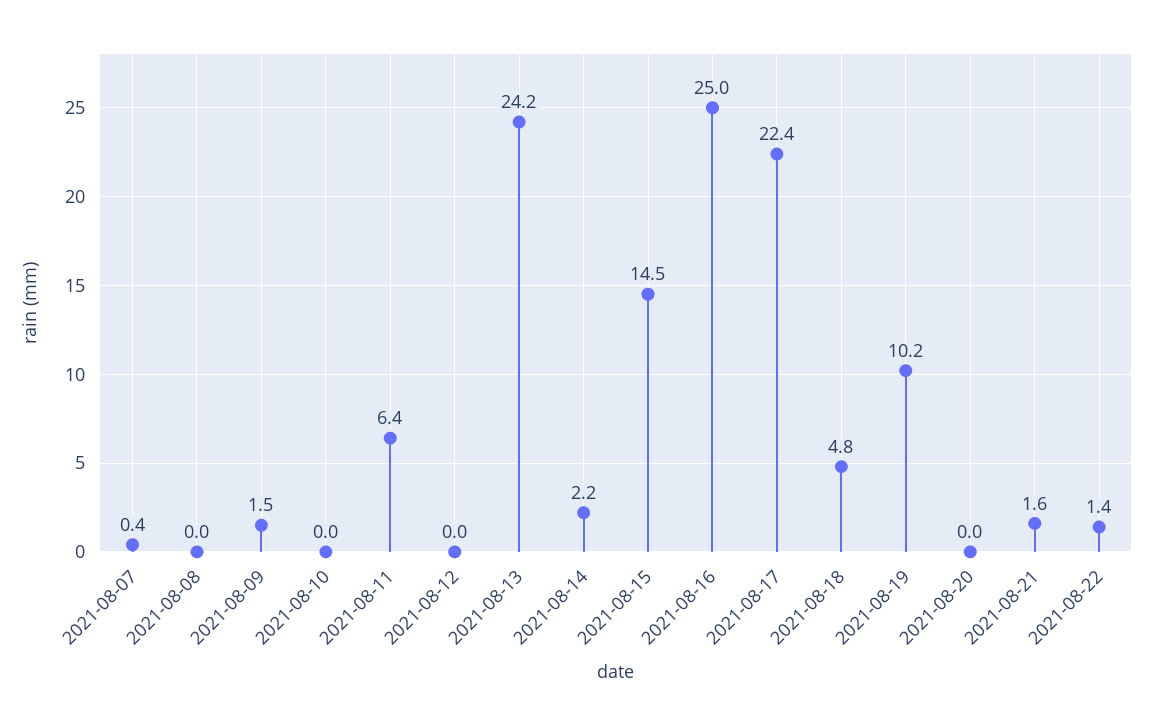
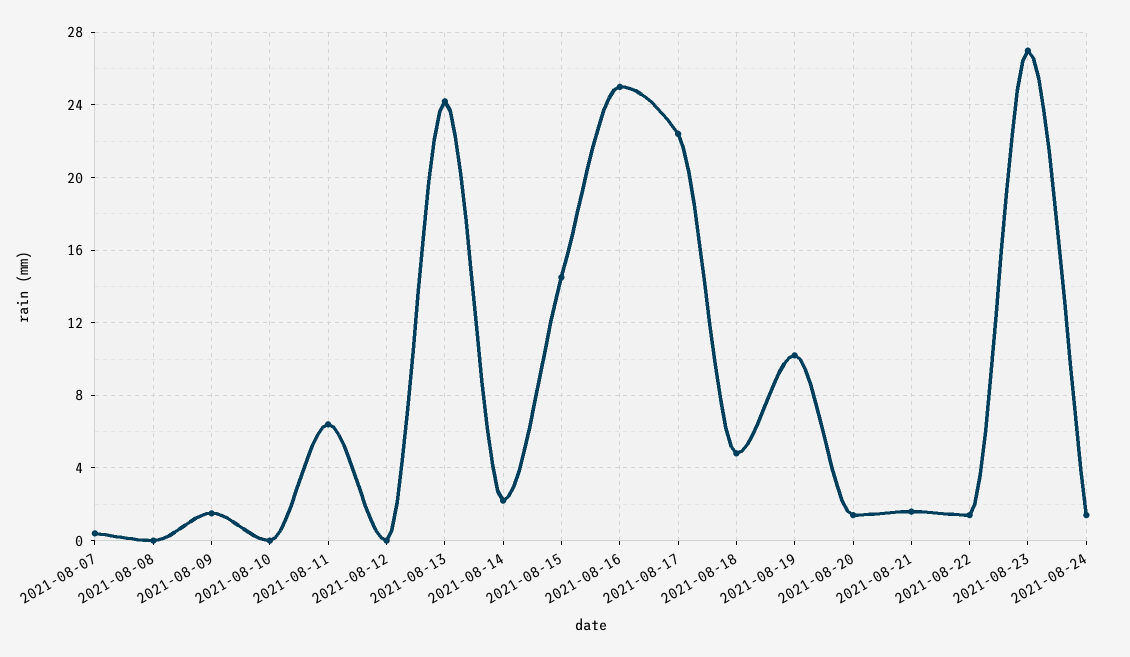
2021-08-20: 0 -> 1.5
2021-08-23: none -> 27
2021-08-24: none -> 1.5

